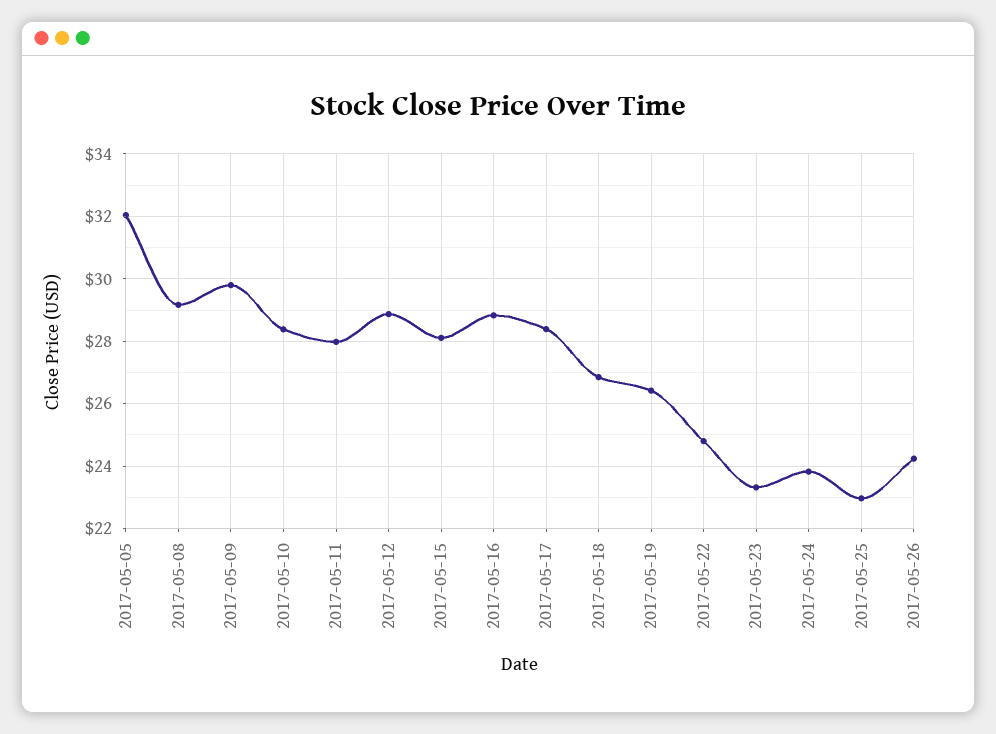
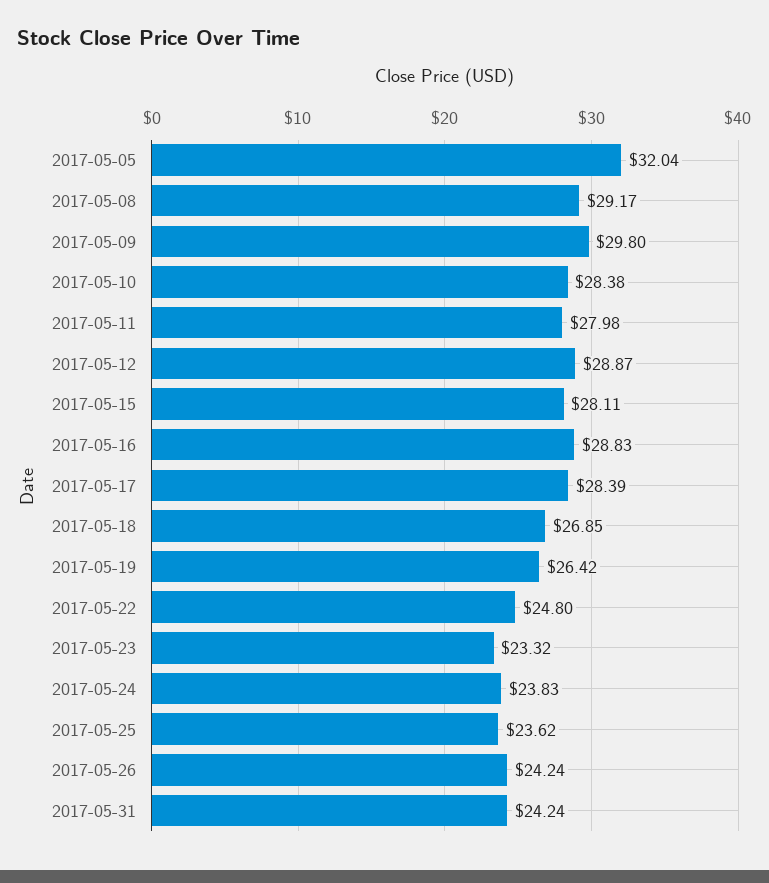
2017-05-25: 23 -> 23.62
2017-05-31: none -> 24.24

